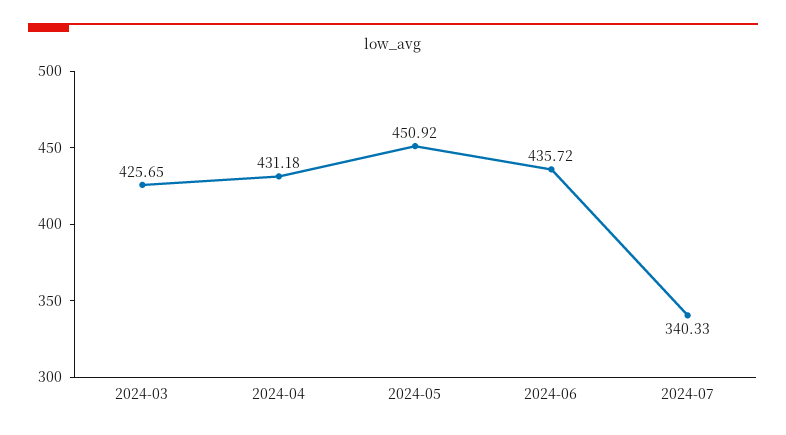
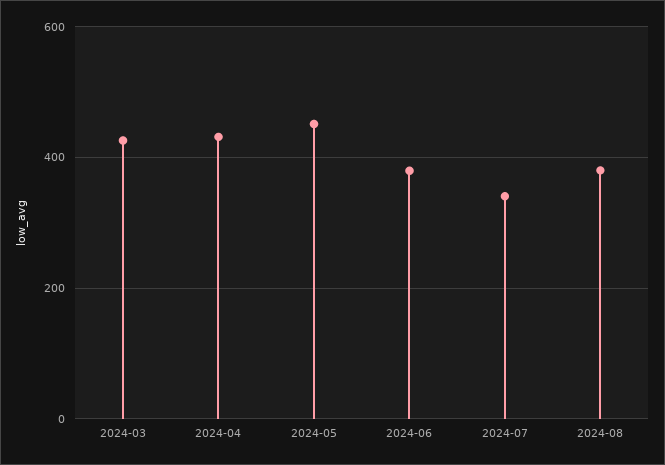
2024-06: 435.72 -> 380
2024-08: none -> 380

